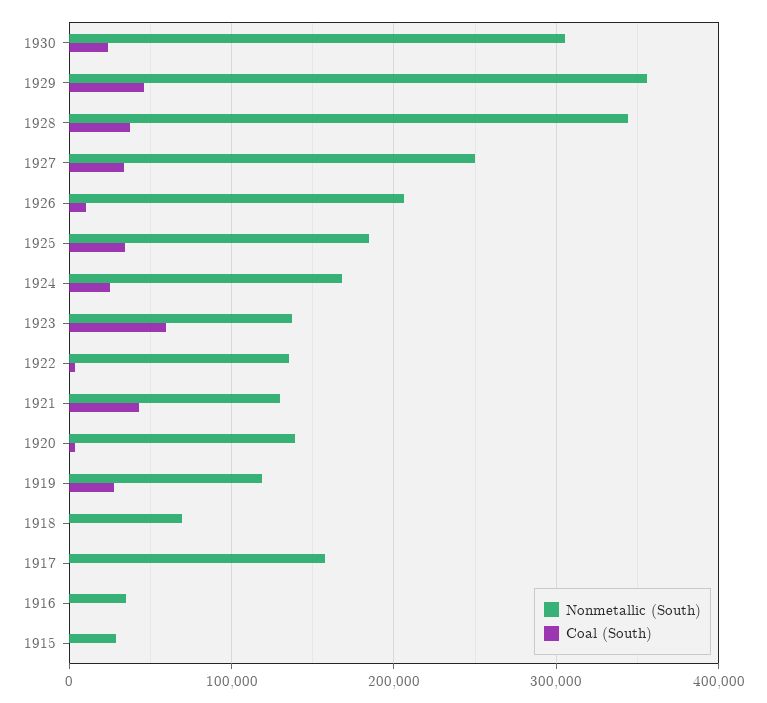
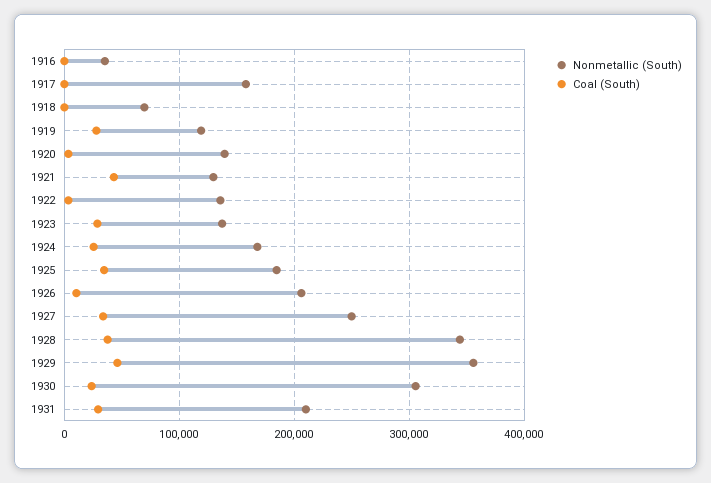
Coal (South), 1923: 60000 -> 30000
Nonmetallic (South), 1915: 30000 -> none
Coal (South), 1915: 0 -> none
Nonmetallic (South), 1931: none -> 210000
Coal (South), 1931: none -> 30000

